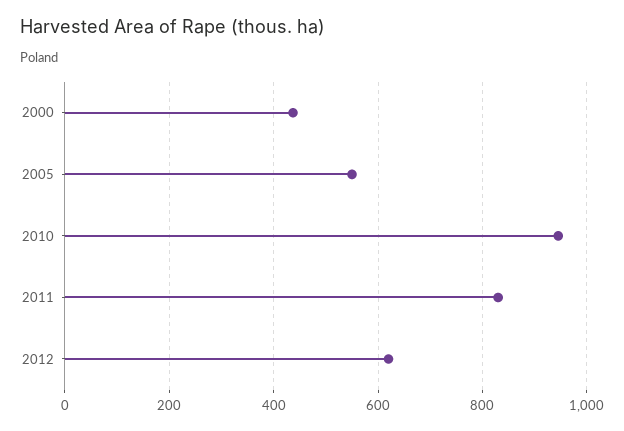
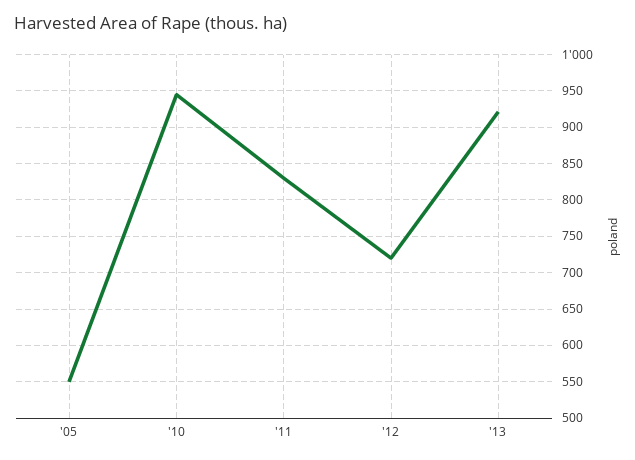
2000: 440 -> none
2012: 620 -> 720
'13: none -> 920

